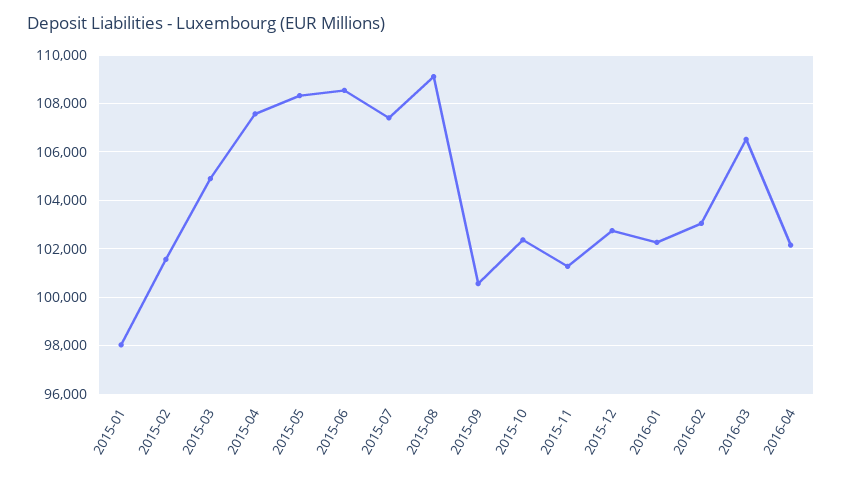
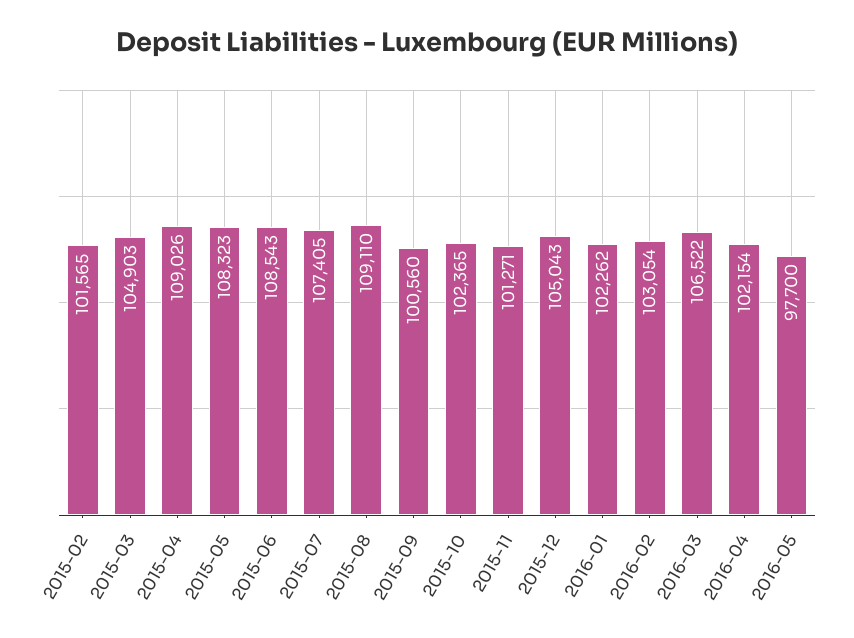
2015-01: 98000 -> none
2015-04: 107500 -> 109026
2015-12: 102750 -> 105043
2016-05: none -> 97700

